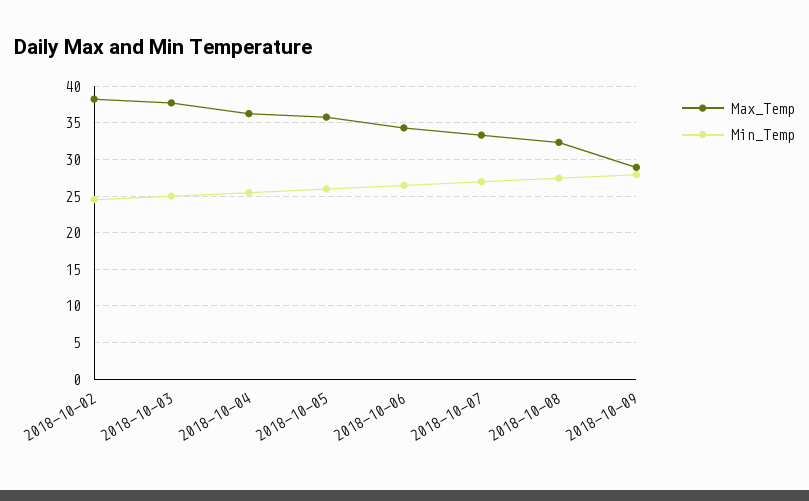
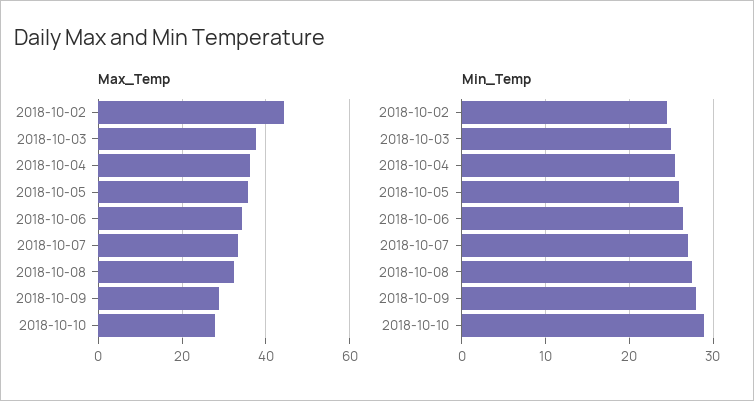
Max_Temp, 2018-10-02: 38 -> 44
Max_Temp, 2018-10-10: none -> 28
Min_Temp, 2018-10-10: none -> 29

